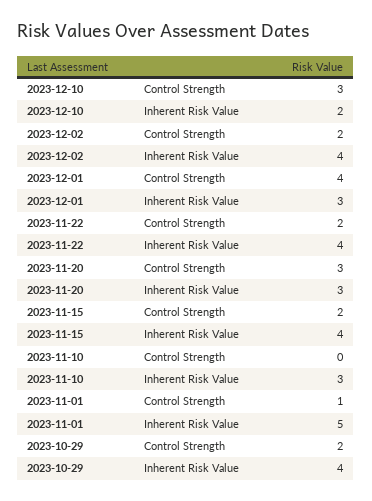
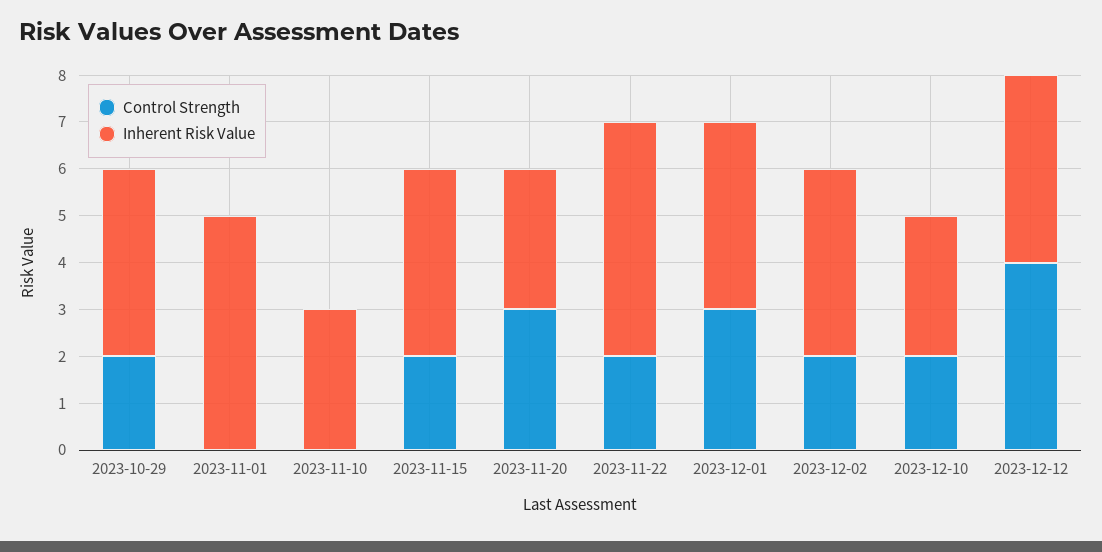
Control Strength, 2023-12-10: 3 -> 2
Inherent Risk Value, 2023-12-10: 2 -> 3
Control Strength, 2023-12-01: 4 -> 3
Inherent Risk Value, 2023-12-01: 3 -> 4
Inherent Risk Value, 2023-11-22: 4 -> 5
Control Strength, 2023-11-01: 1 -> 0
Control Strength, 2023-12-12: none -> 4
Inherent Risk Value, 2023-12-12: none -> 4

